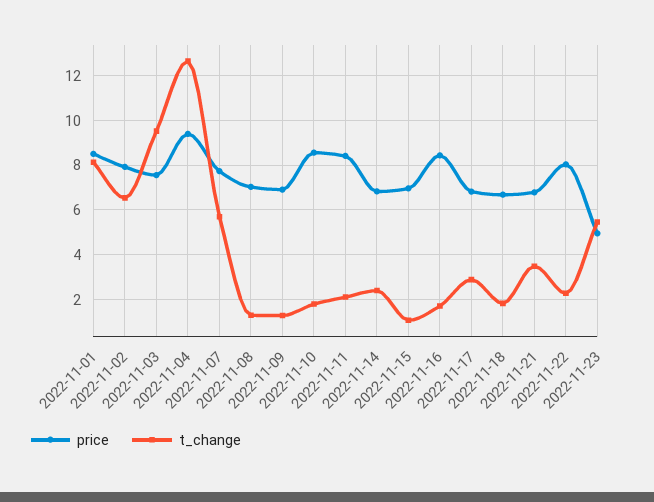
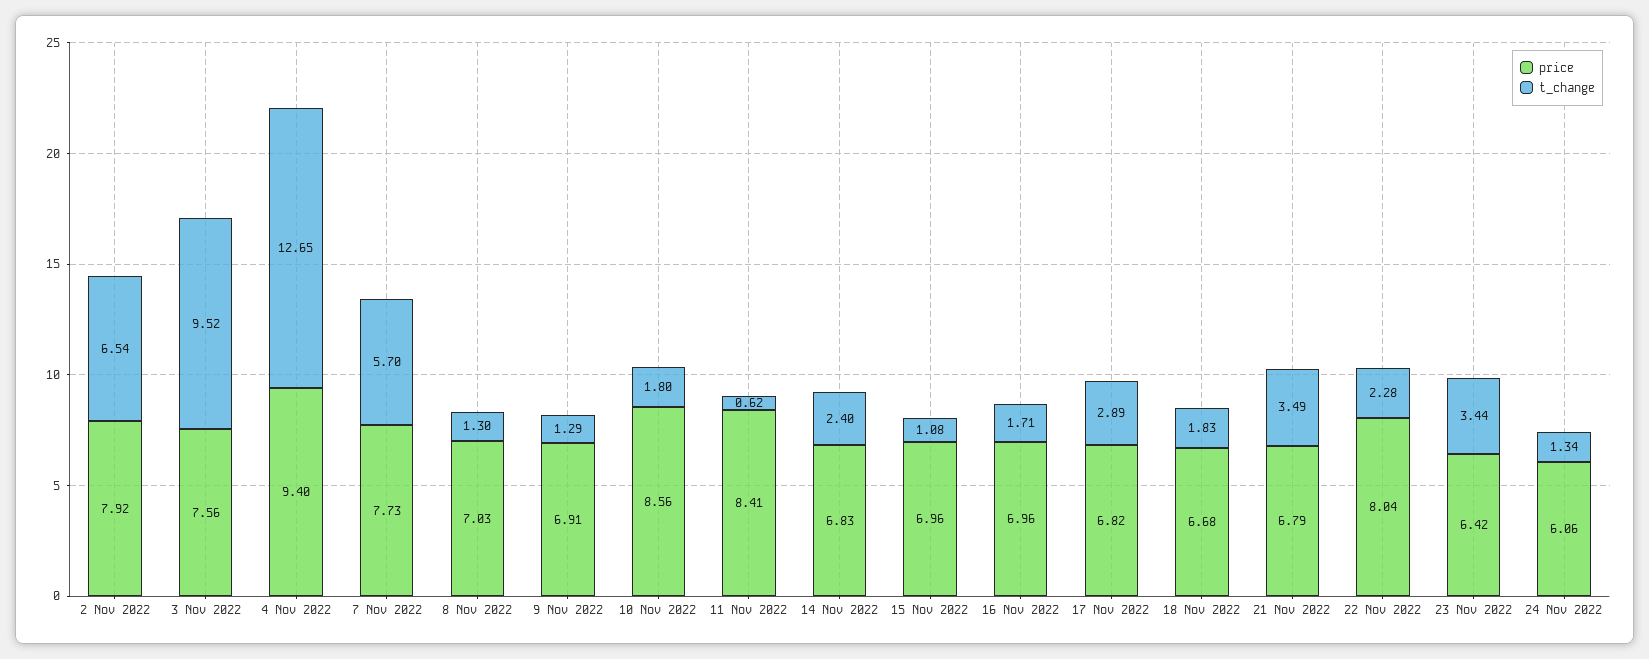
price, 2022-11-01: 8.5 -> none
t_change, 2022-11-01: 8 -> none
t_change, 2022-11-11: 2 -> 0.62
price, 2022-11-16: 8.5 -> 6.96
price, 2022-11-23: 5 -> 6.42
t_change, 2022-11-23: 5.5 -> 3.44
price, 24 Nov 2022: none -> 6.06
t_change, 24 Nov 2022: none -> 1.34

